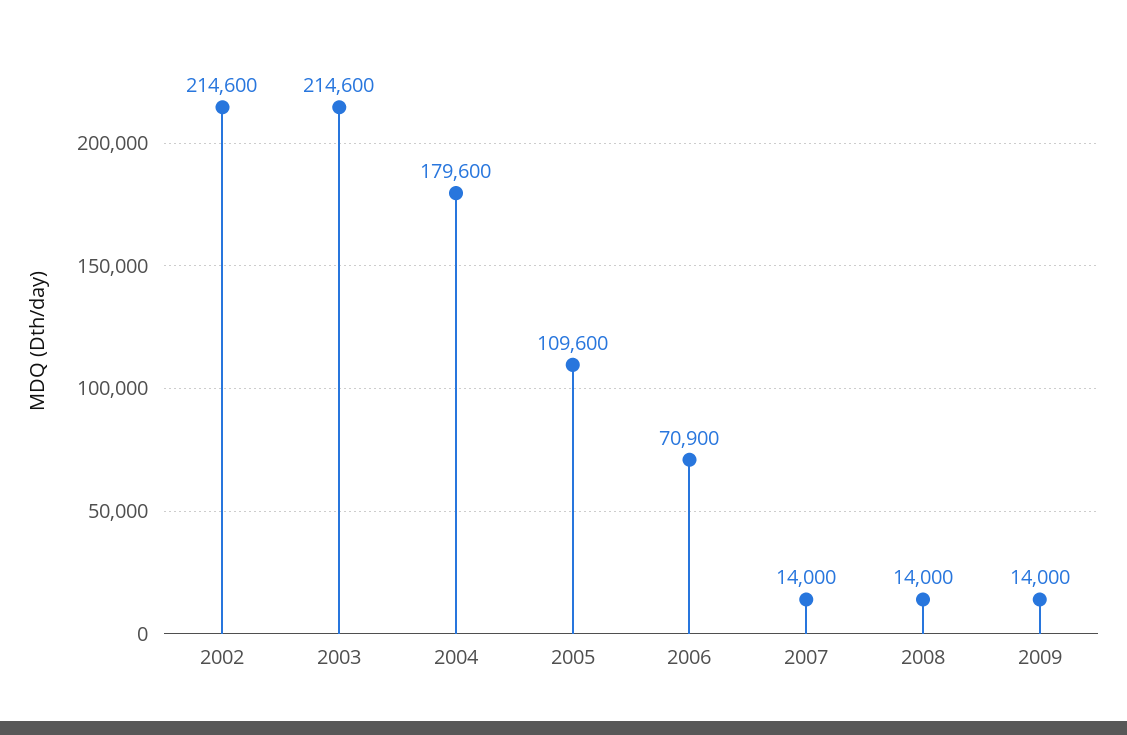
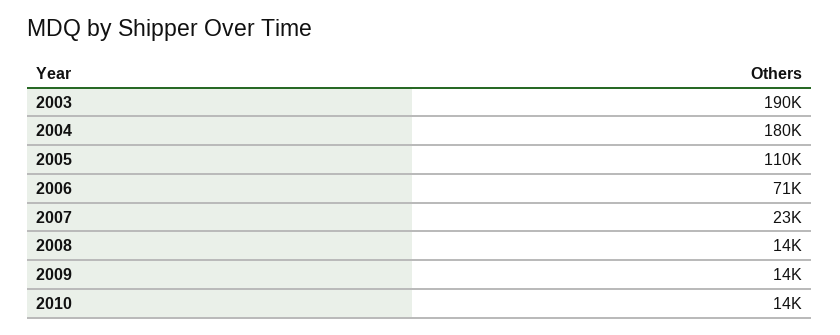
2002: 214600 -> none
2003: 214600 -> 190000
2007: 14000 -> 23000
2010: none -> 14000

